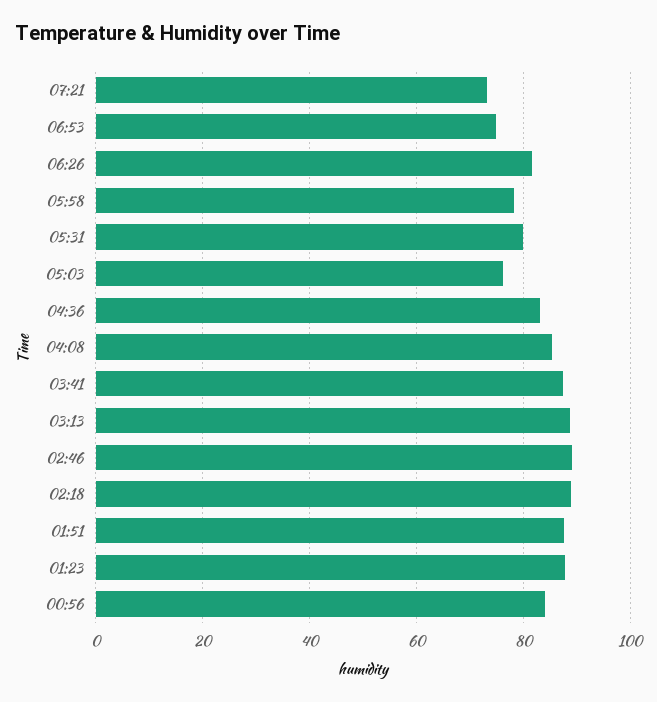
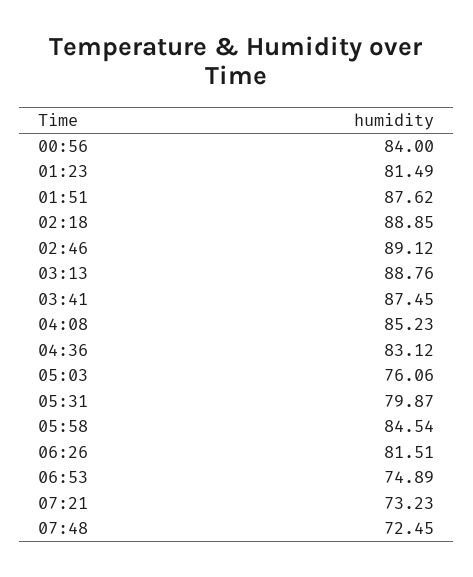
05:58: 78 -> 84.54
01:23: 88 -> 81.49
07:48: none -> 72.45

